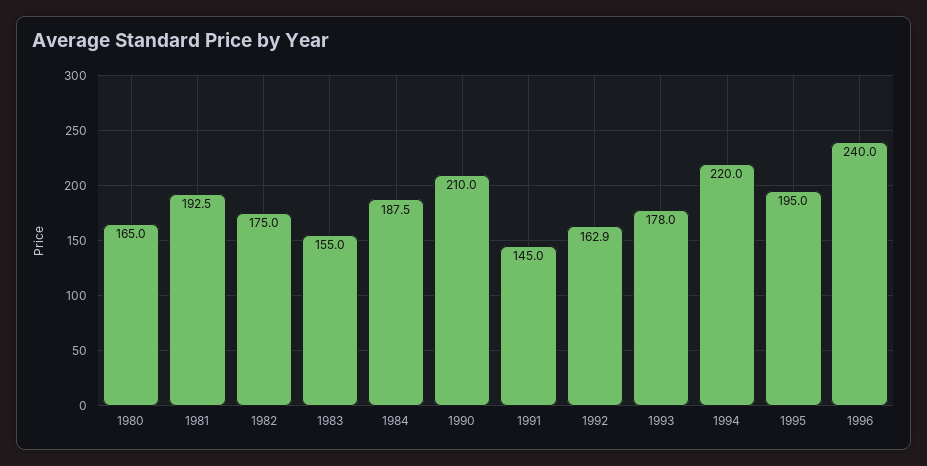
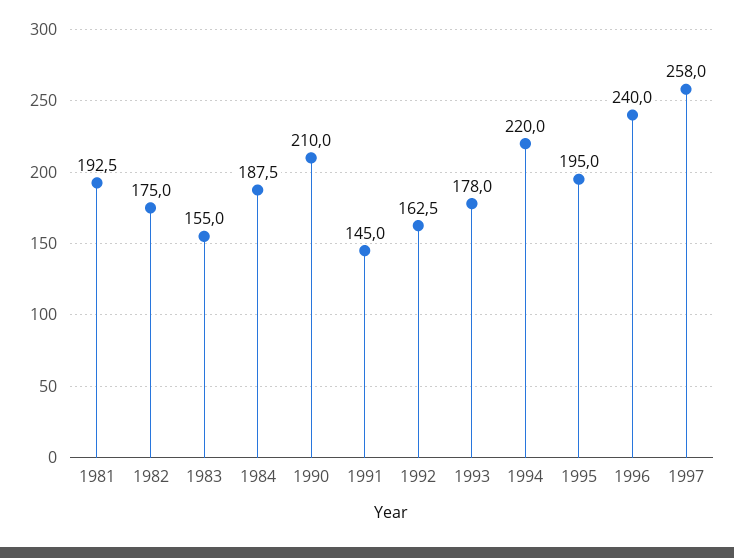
1980: 165 -> none
1992: 162.9 -> 162.5
1997: none -> 258

